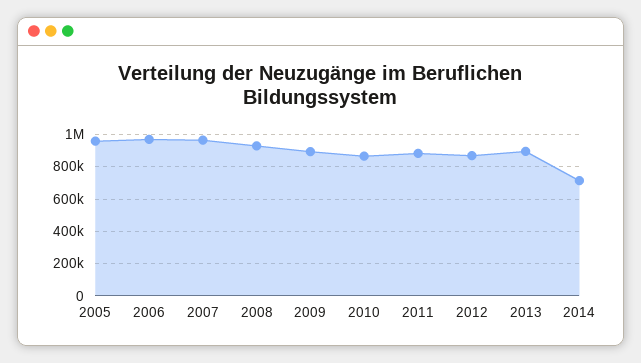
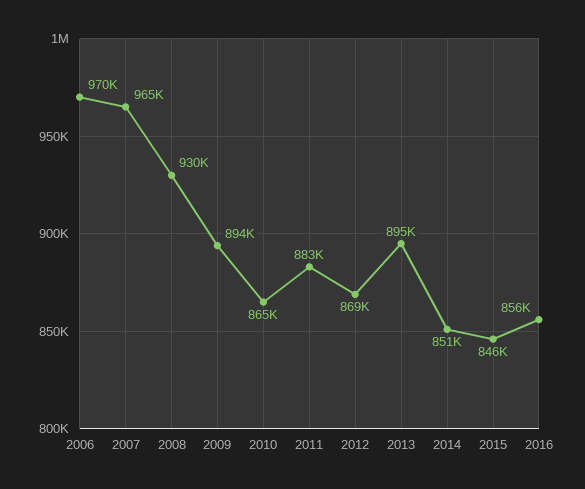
2005: 950000 -> none
2014: 700000 -> 851000
2015: none -> 846000
2016: none -> 856000

